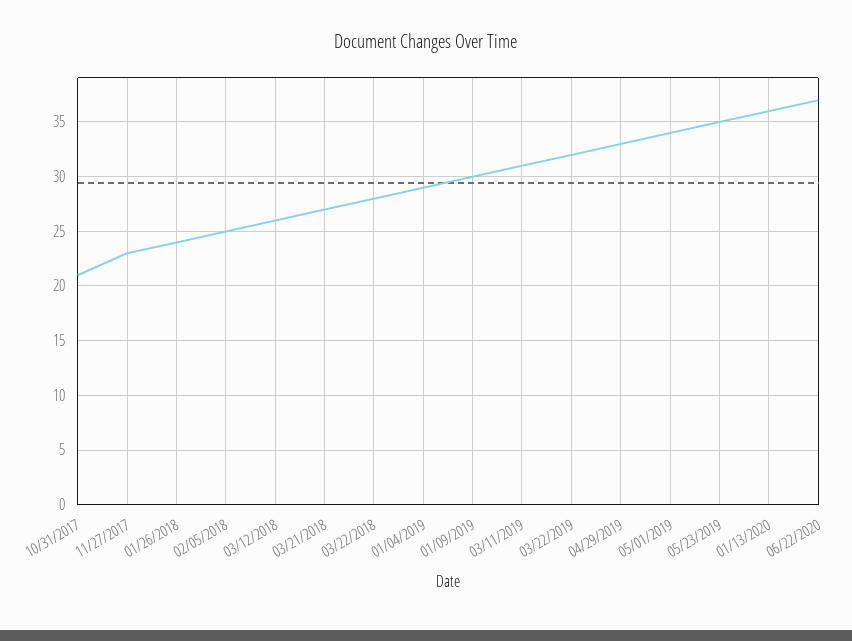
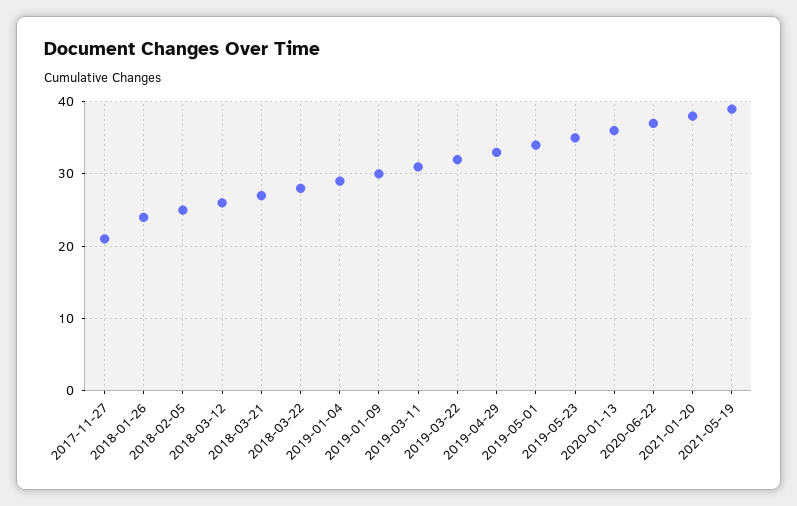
10/31/2017: 21 -> none
11/27/2017: 23 -> 21
2021-01-20: none -> 38
2021-05-19: none -> 39

